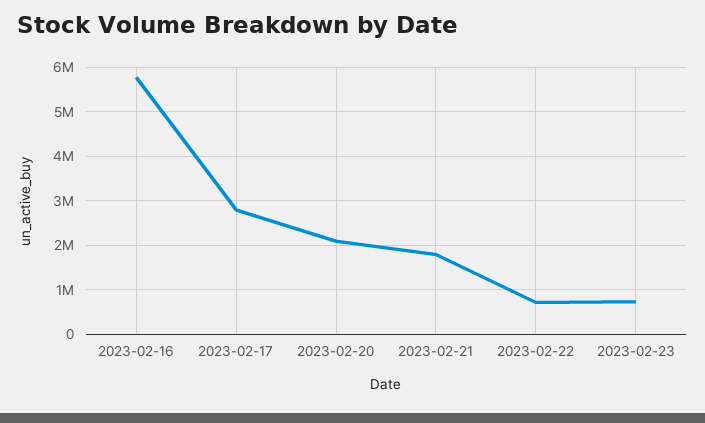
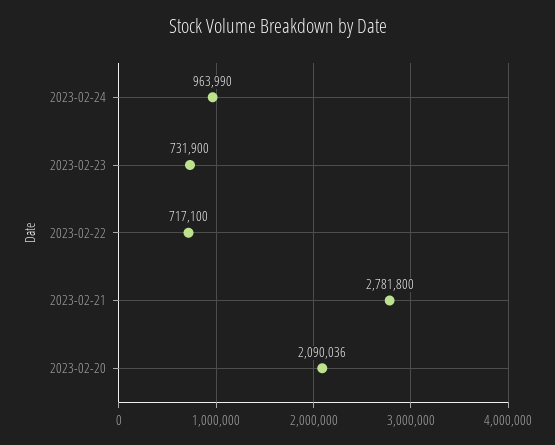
2023-02-16: 5800000 -> none
2023-02-17: 2800000 -> none
2023-02-21: 1800000 -> 2781800
2023-02-24: none -> 963990

